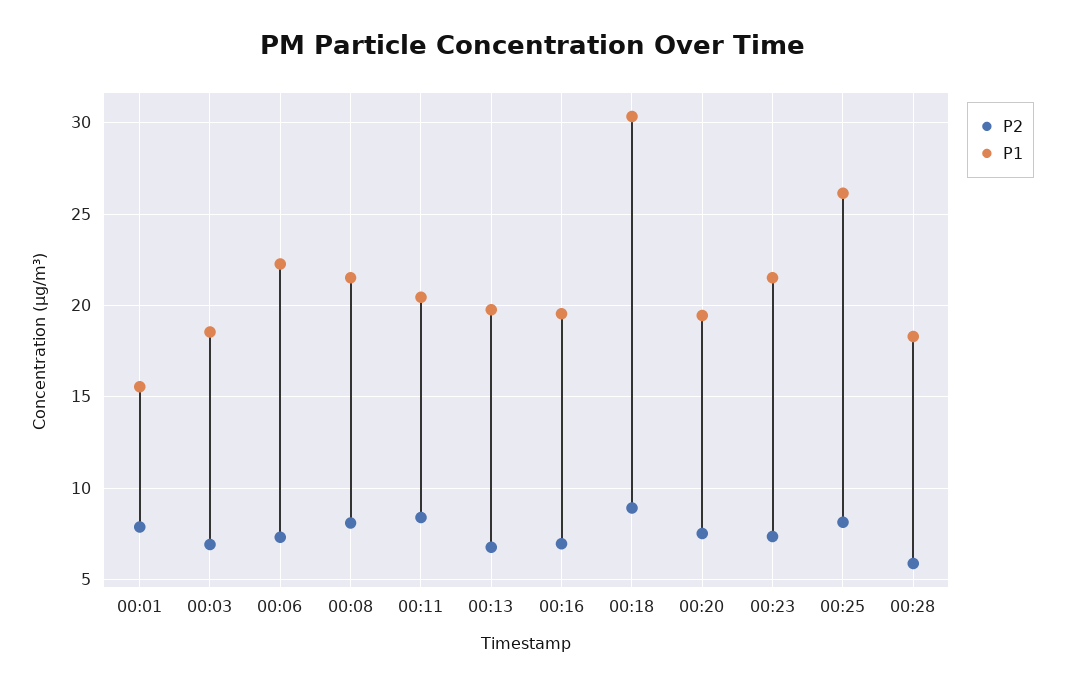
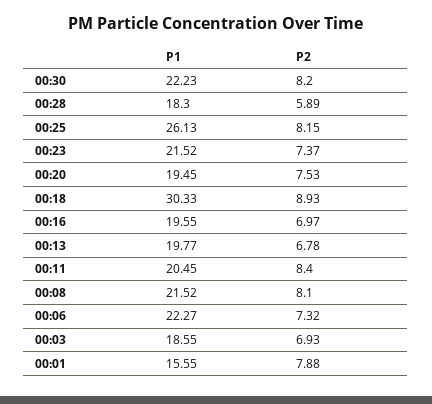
P1, 00:30: none -> 22.23
P2, 00:30: none -> 8.2

